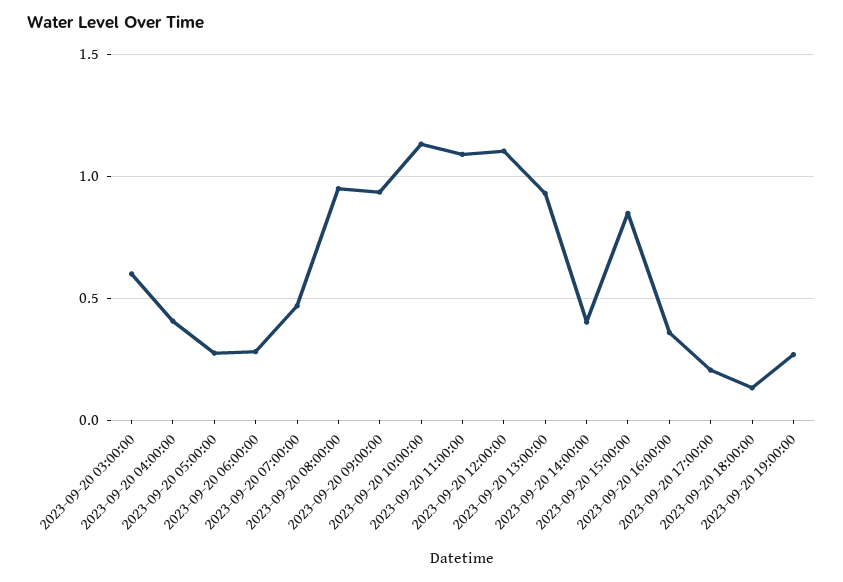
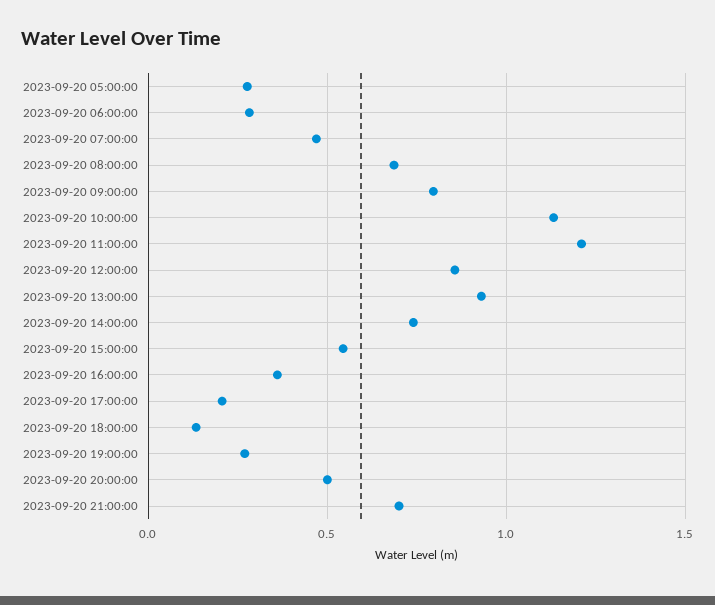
2023-09-20 03:00:00: 0.6 -> none
2023-09-20 04:00:00: 0.4 -> none
2023-09-20 08:00:00: 0.95 -> 0.7
2023-09-20 09:00:00: 0.95 -> 0.8
2023-09-20 11:00:00: 1.1 -> 1.2
2023-09-20 12:00:00: 1.1 -> 0.85
2023-09-20 14:00:00: 0.4 -> 0.75
2023-09-20 15:00:00: 0.85 -> 0.55
2023-09-20 20:00:00: none -> 0.5
2023-09-20 21:00:00: none -> 0.7

